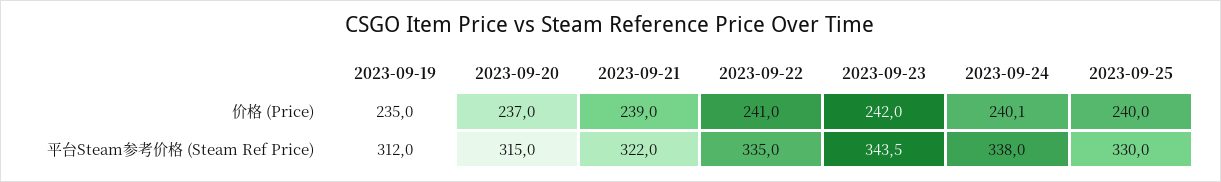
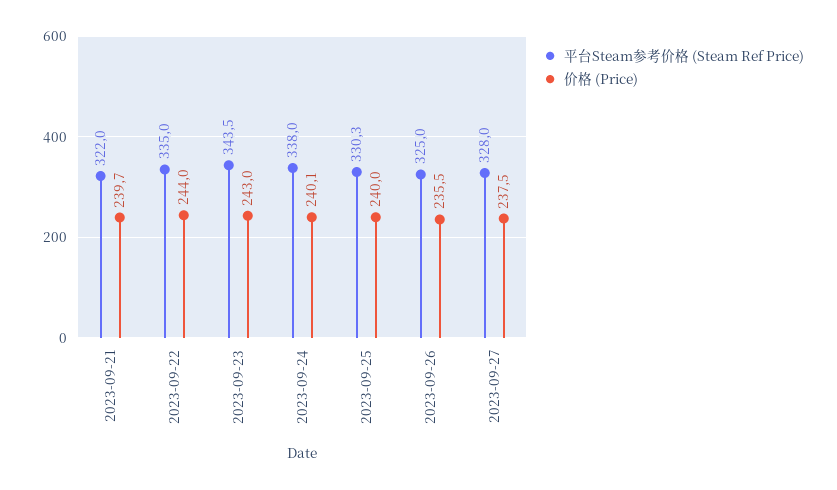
价格 (Price), 2023-09-19: 235 -> none
价格 (Price), 2023-09-20: 237 -> none
价格 (Price), 2023-09-21: 239 -> 239.7
价格 (Price), 2023-09-22: 241 -> 244
价格 (Price), 2023-09-23: 242 -> 243
平台Steam参考价格 (Steam Ref Price), 2023-09-19: 312 -> none
平台Steam参考价格 (Steam Ref Price), 2023-09-20: 315 -> none
平台Steam参考价格 (Steam Ref Price), 2023-09-25: 330 -> 330.3
平台Steam参考价格 (Steam Ref Price), 2023-09-26: none -> 325
价格 (Price), 2023-09-26: none -> 235.5
平台Steam参考价格 (Steam Ref Price), 2023-09-27: none -> 328
价格 (Price), 2023-09-27: none -> 237.5

